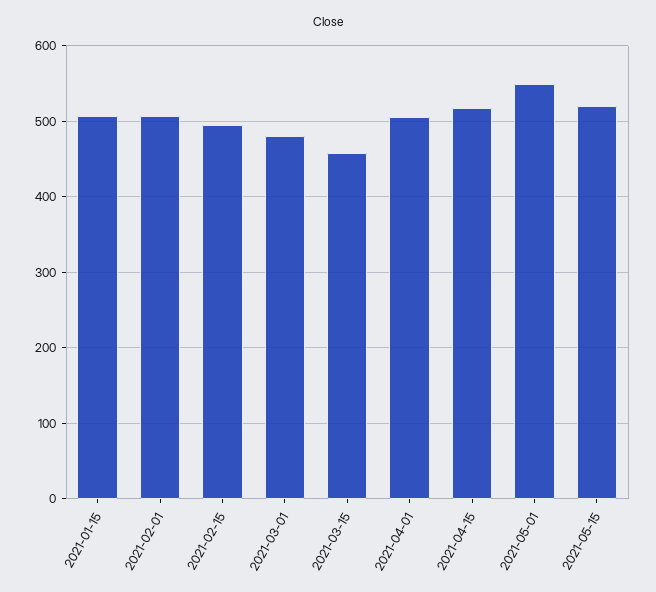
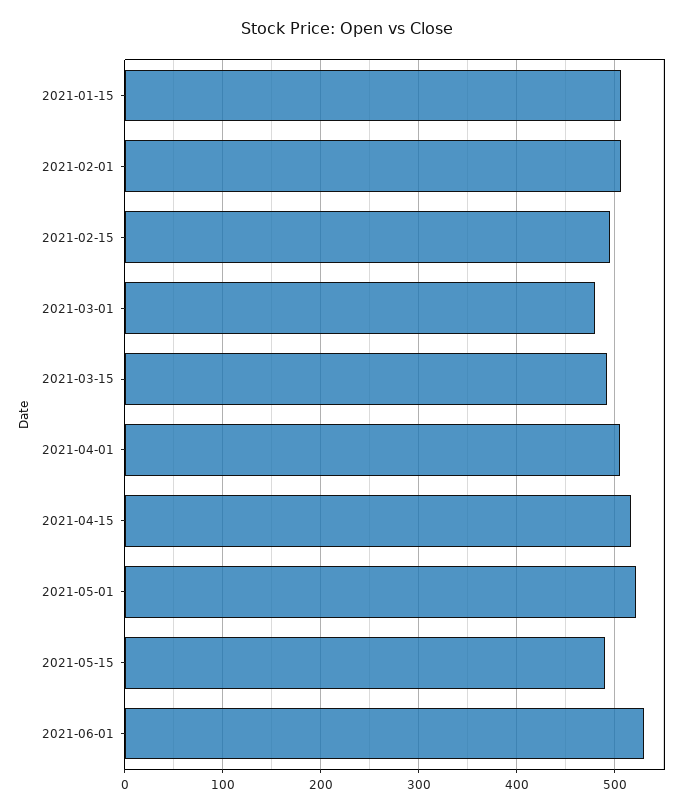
2021-03-15: 460 -> 490
2021-05-01: 550 -> 520
2021-05-15: 520 -> 490
2021-06-01: none -> 530

